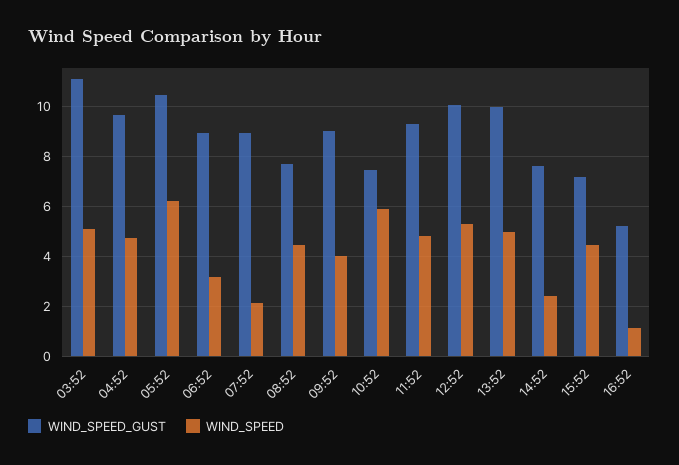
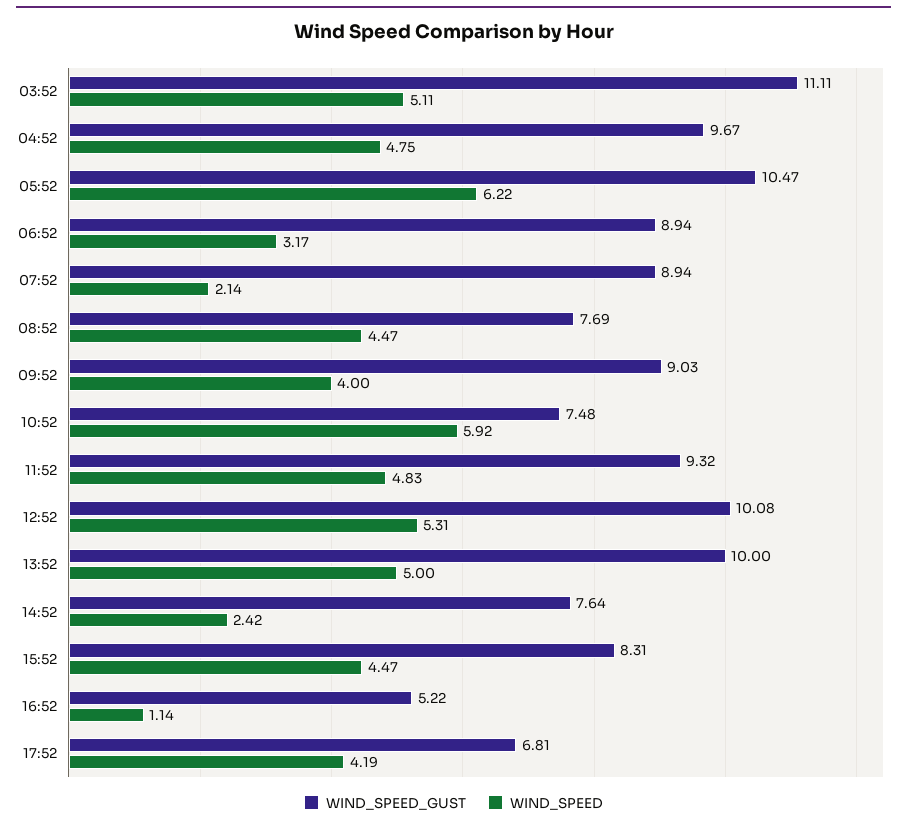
WIND_SPEED_GUST, 15:52: 7.25 -> 8.31
WIND_SPEED_GUST, 17:52: none -> 6.81
WIND_SPEED, 17:52: none -> 4.19

